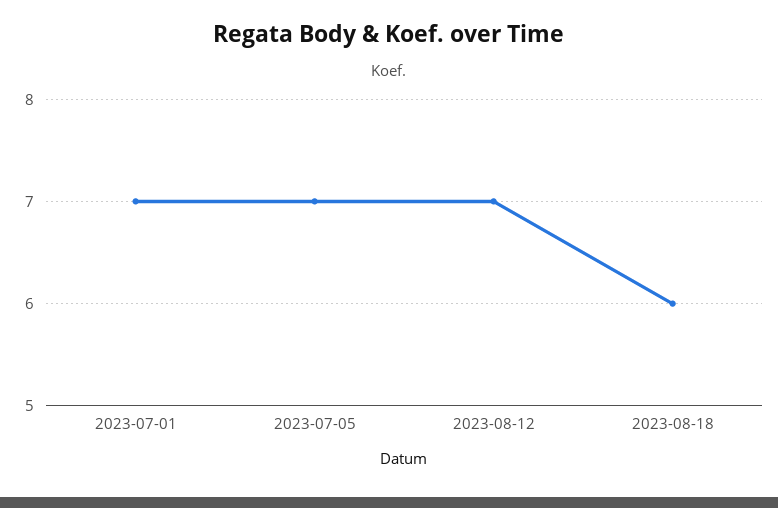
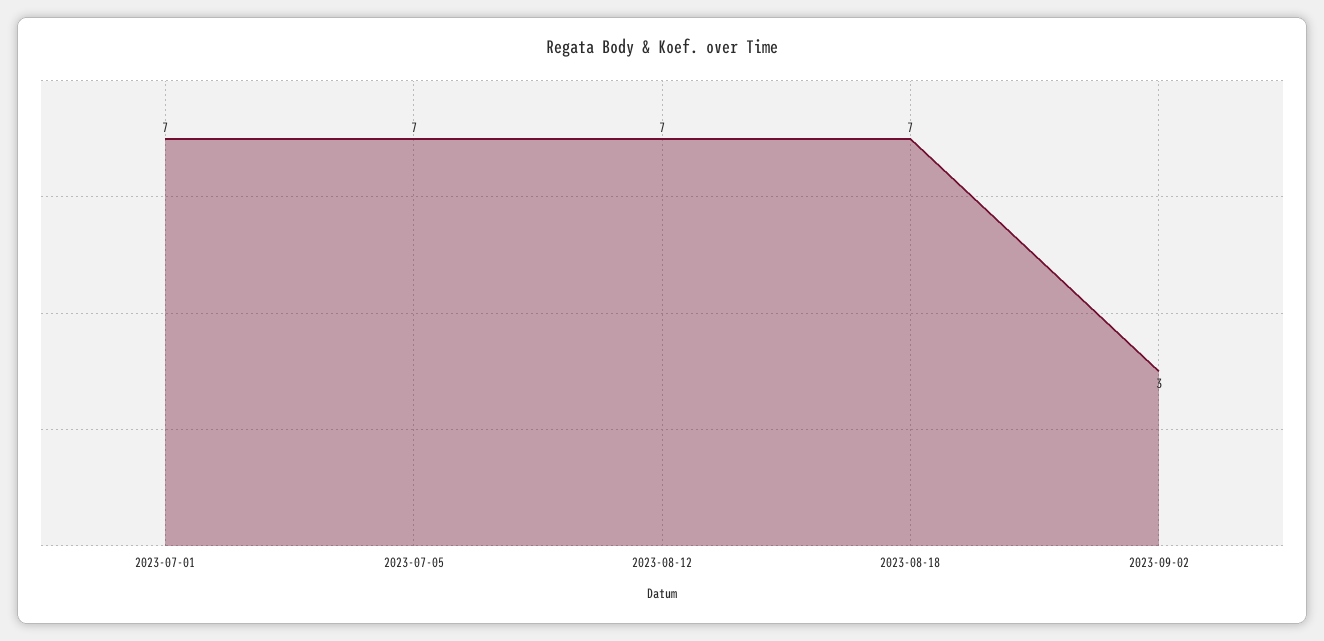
2023-08-18: 6 -> 7
2023-09-02: none -> 3

